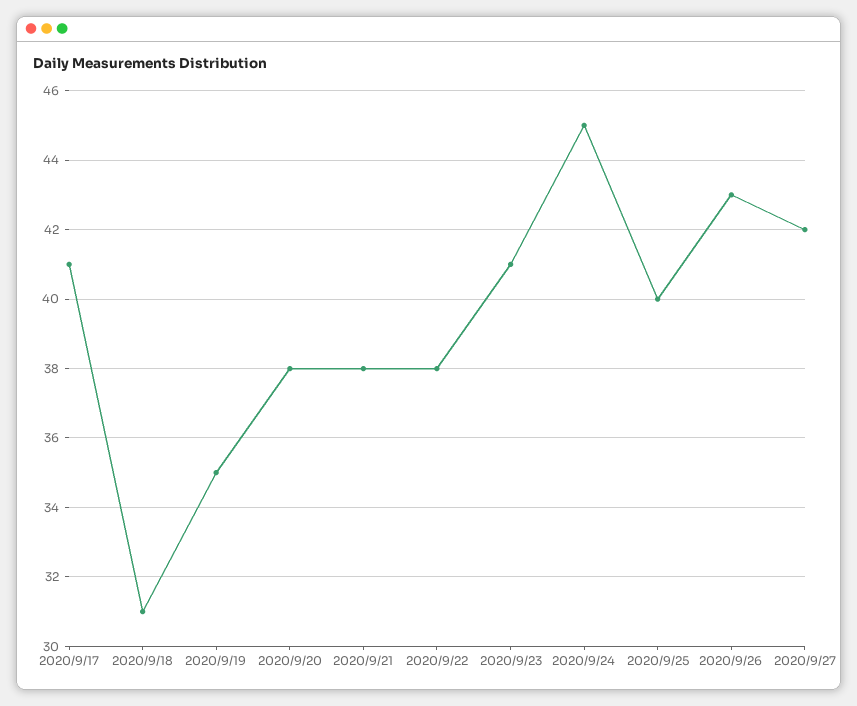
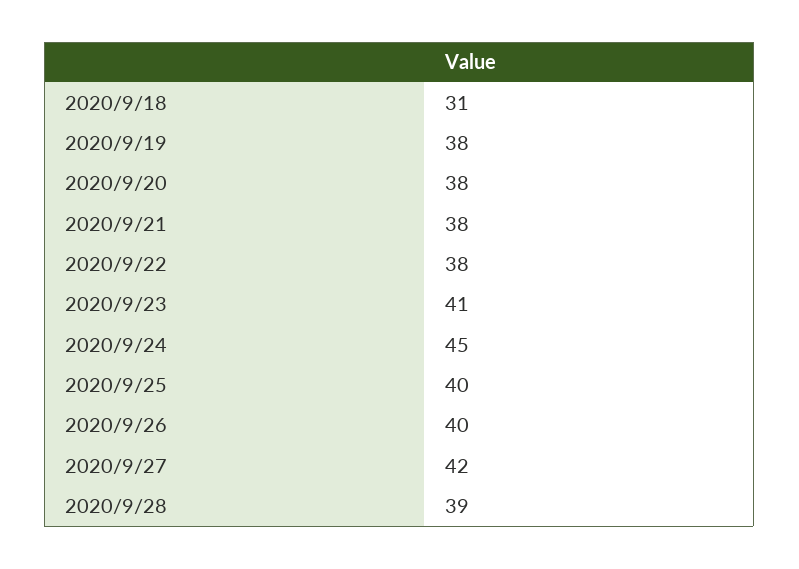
2020/9/17: 41 -> none
2020/9/19: 35 -> 38
2020/9/26: 43 -> 40
2020/9/28: none -> 39

